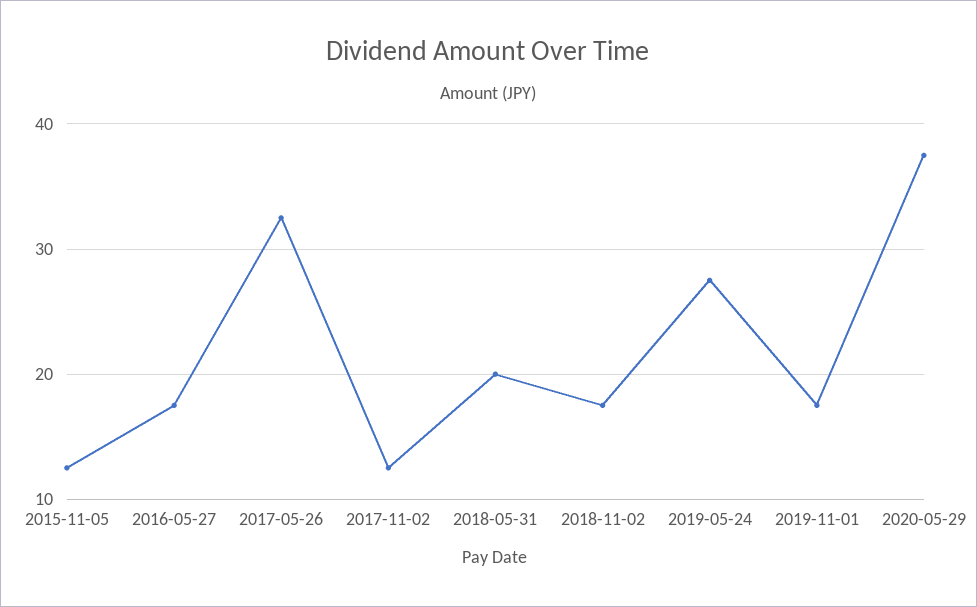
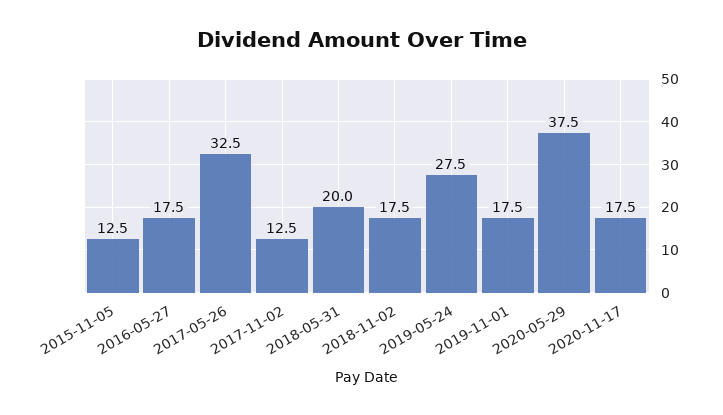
2020-11-17: none -> 17.5

